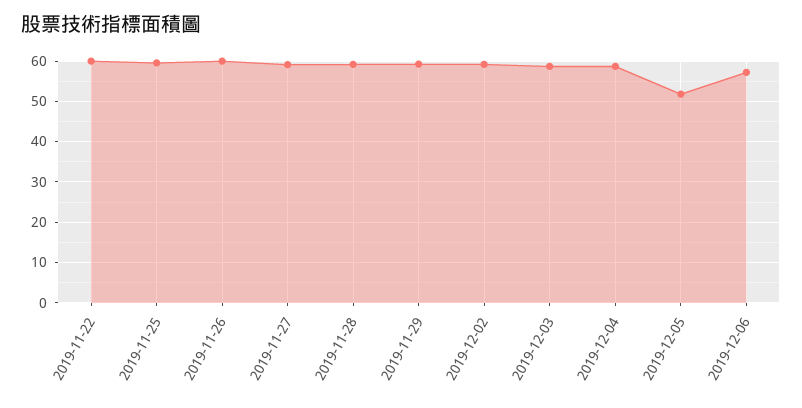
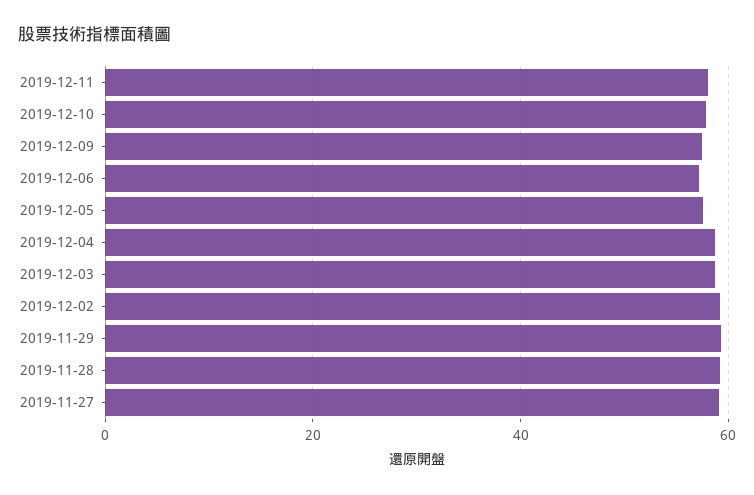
2019-11-22: 60 -> none
2019-11-25: 60 -> none
2019-11-26: 60 -> none
2019-12-05: 52 -> 58
2019-12-11: none -> 58
2019-12-10: none -> 58
2019-12-09: none -> 58

